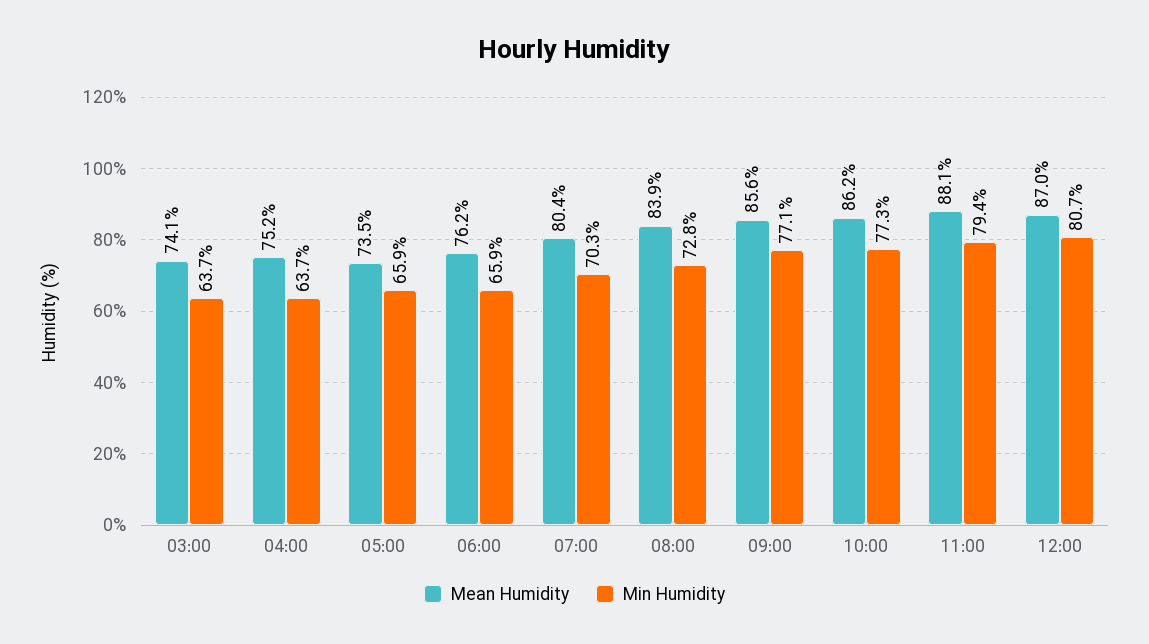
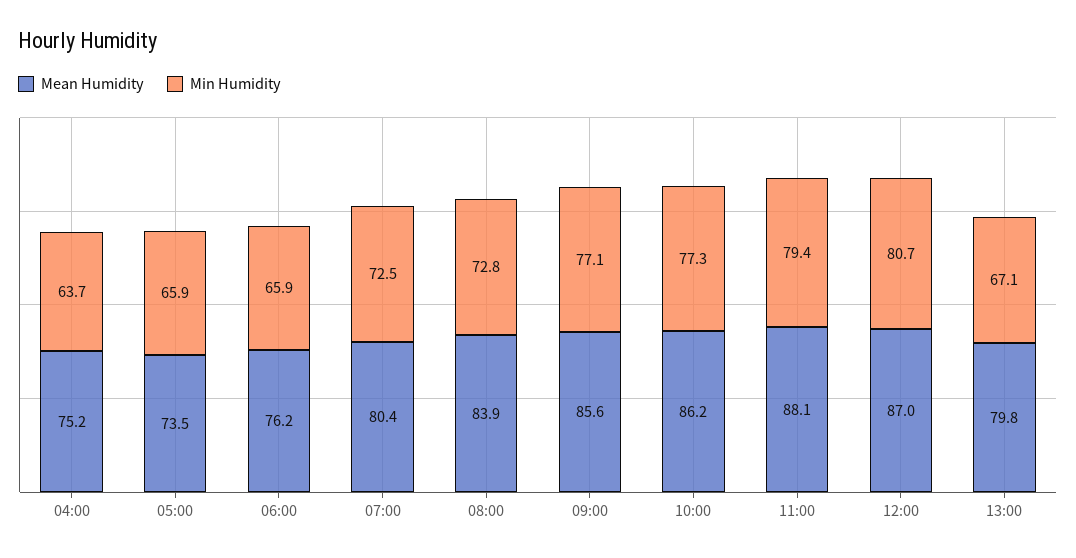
Mean Humidity, 03:00: 74.1 -> none
Min Humidity, 03:00: 63.7 -> none
Min Humidity, 07:00: 70.3 -> 72.5
Mean Humidity, 13:00: none -> 79.8
Min Humidity, 13:00: none -> 67.1

